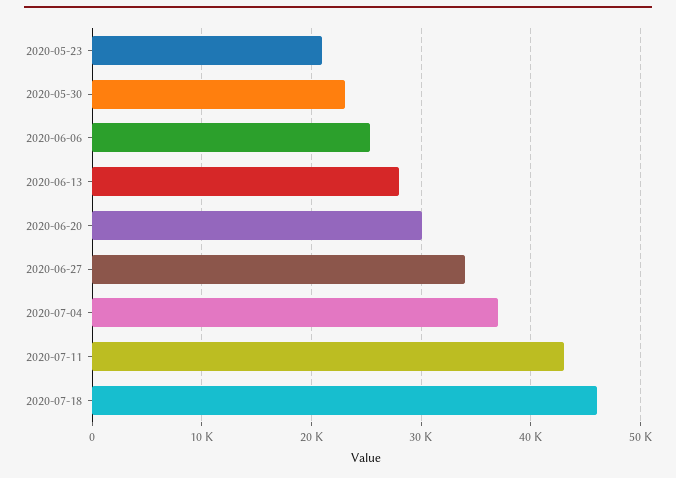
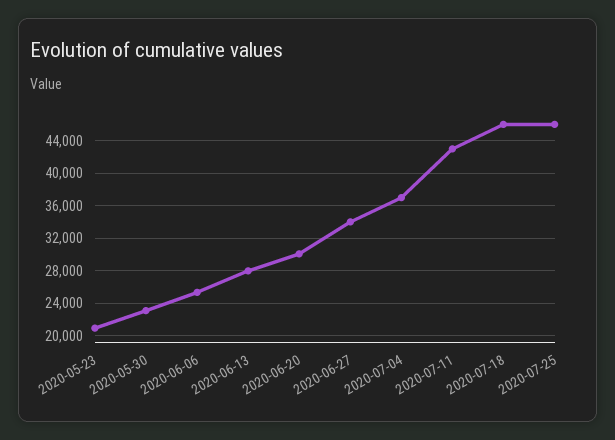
2020-07-25: none -> 46000

